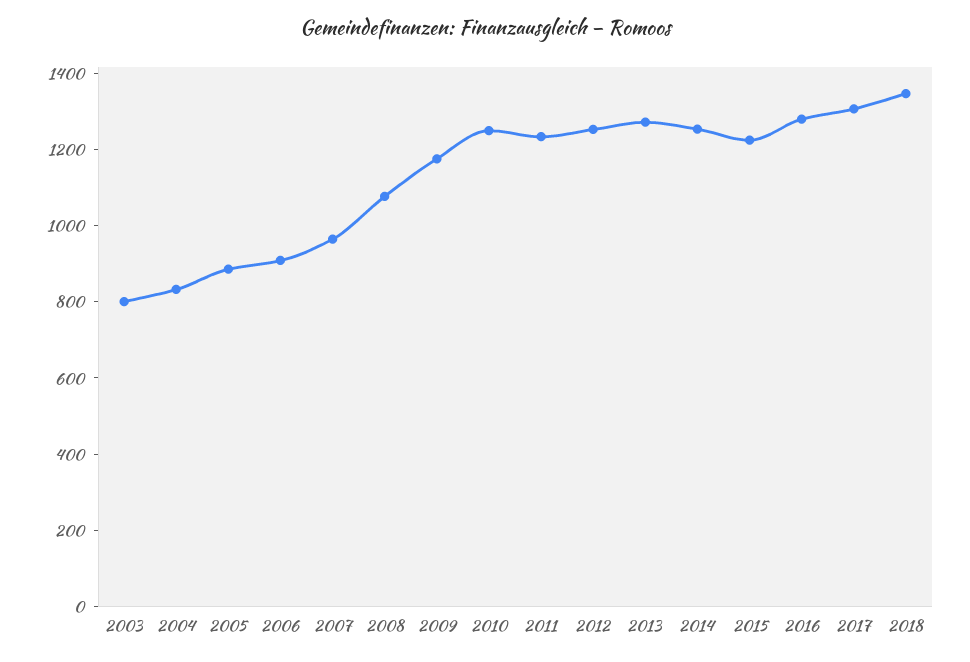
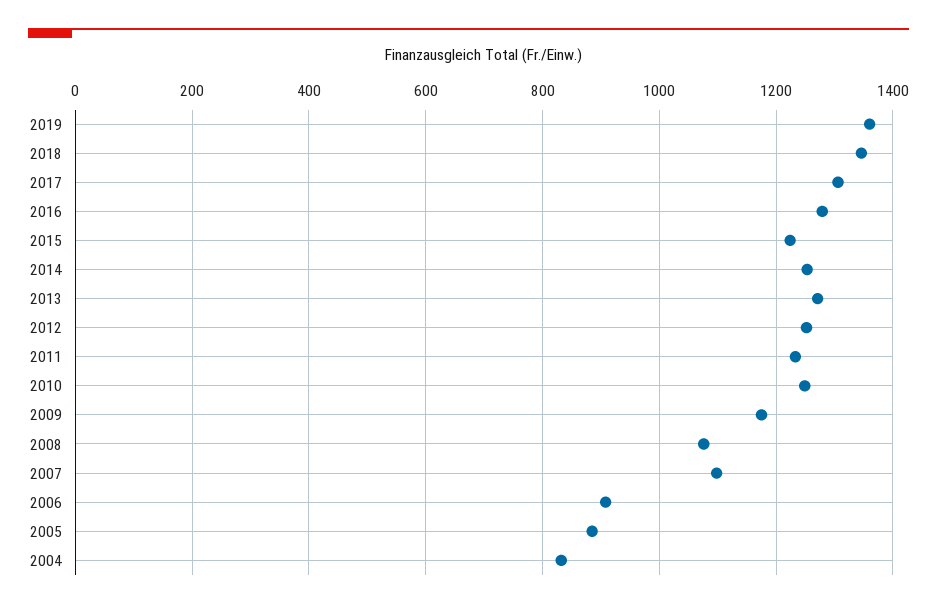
2003: 800 -> none
2007: 950 -> 1100
2019: none -> 1360

